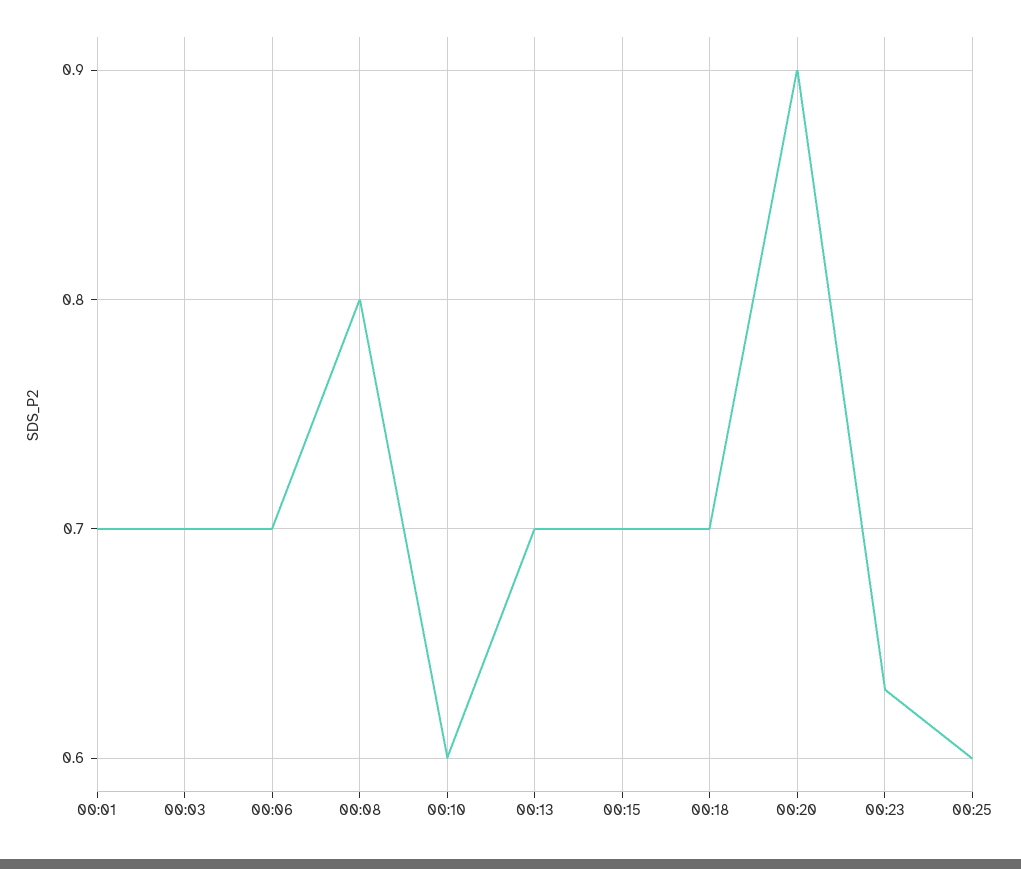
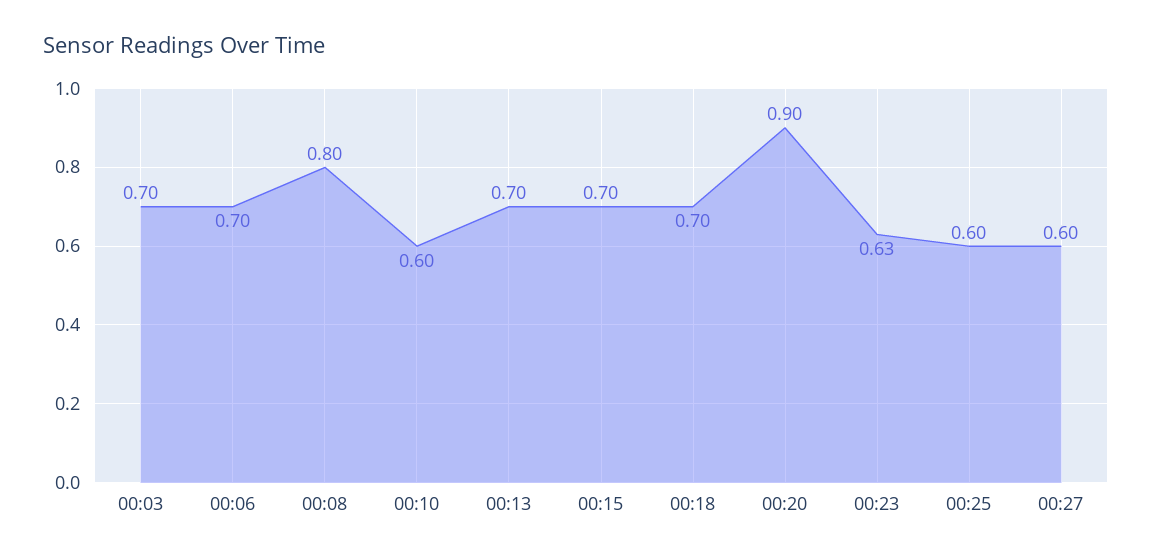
00:01: 0.7 -> none
00:27: none -> 0.6

